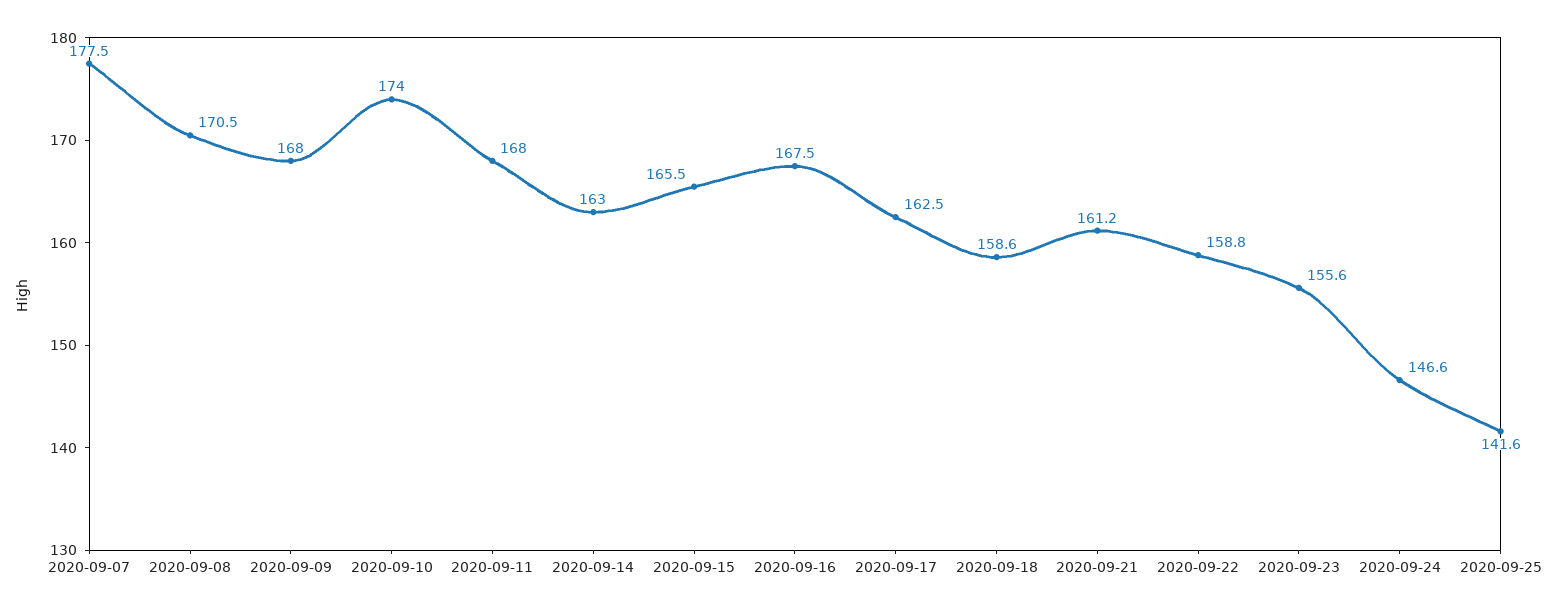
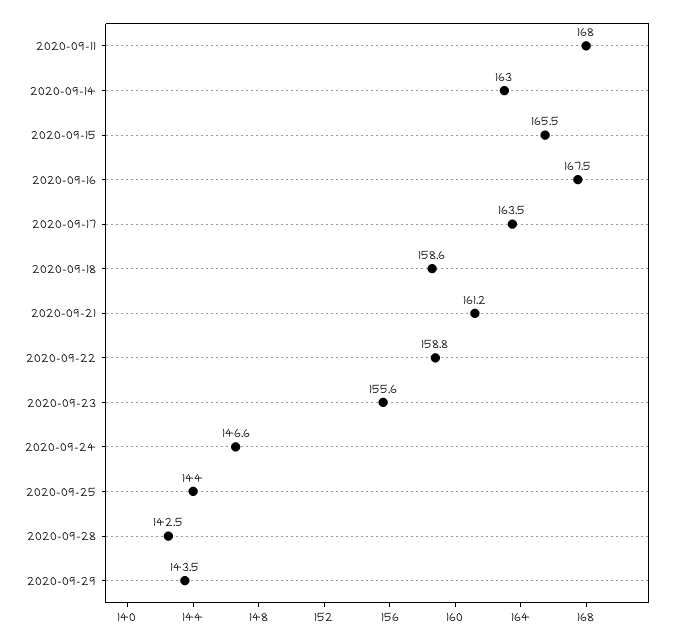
2020-09-07: 177.5 -> none
2020-09-08: 170.5 -> none
2020-09-09: 168 -> none
2020-09-10: 174 -> none
2020-09-17: 162.5 -> 163.5
2020-09-25: 141.6 -> 144
2020-09-28: none -> 142.5
2020-09-29: none -> 143.5

